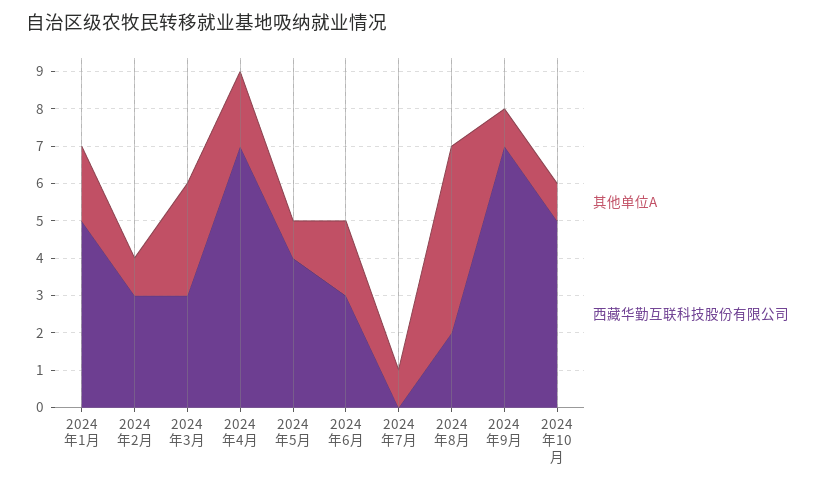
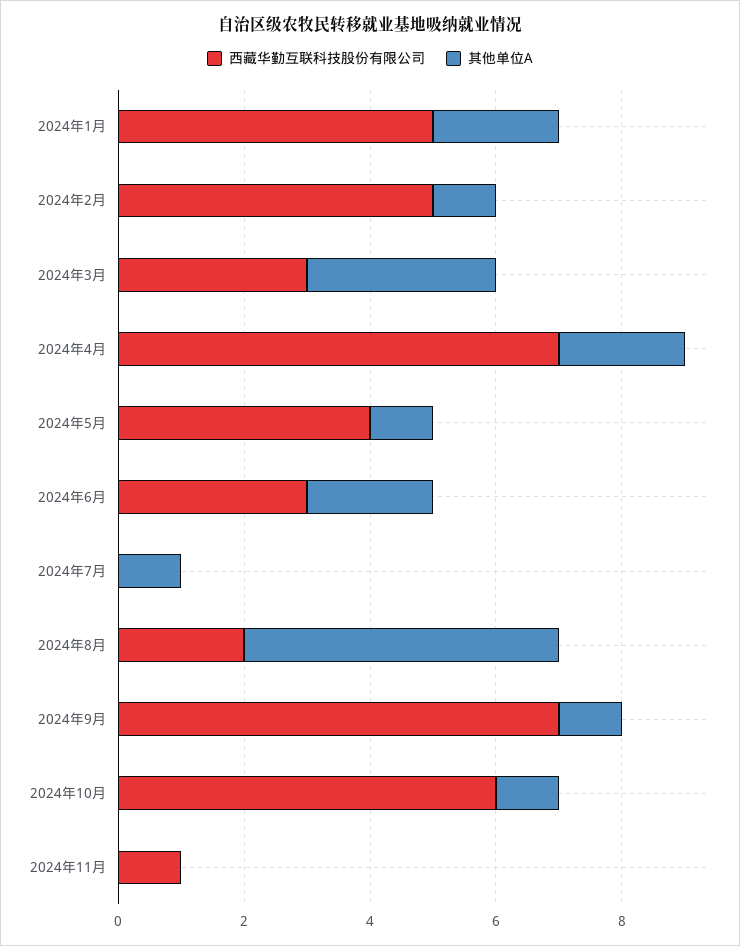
西藏华勤互联科技股份有限公司, 2024年2月: 3 -> 5
西藏华勤互联科技股份有限公司, 2024年10月: 5 -> 6
西藏华勤互联科技股份有限公司, 2024年11月: none -> 1
其他单位A, 2024年11月: none -> 0

